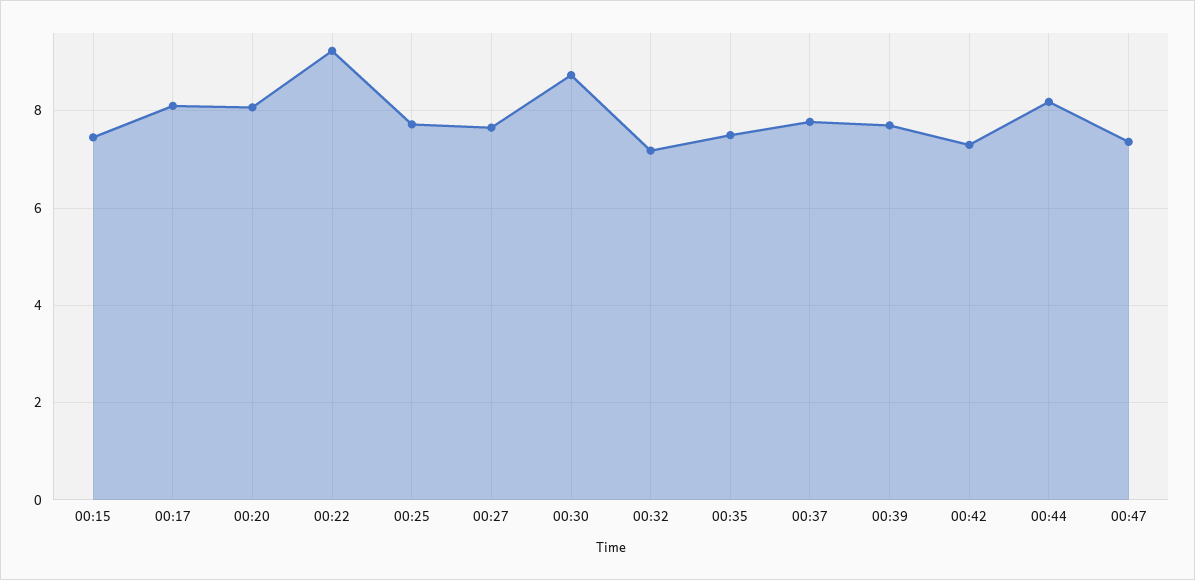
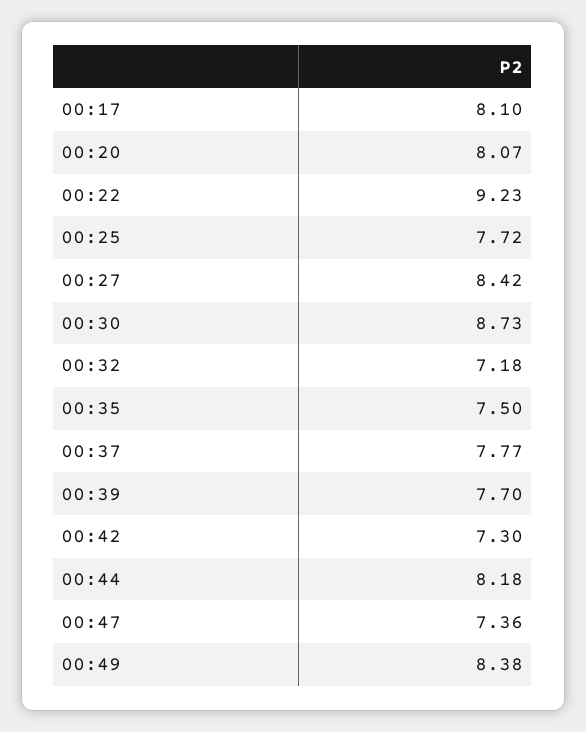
00:15: 7.4 -> none
00:27: 7.6 -> 8.42
00:49: none -> 8.38

